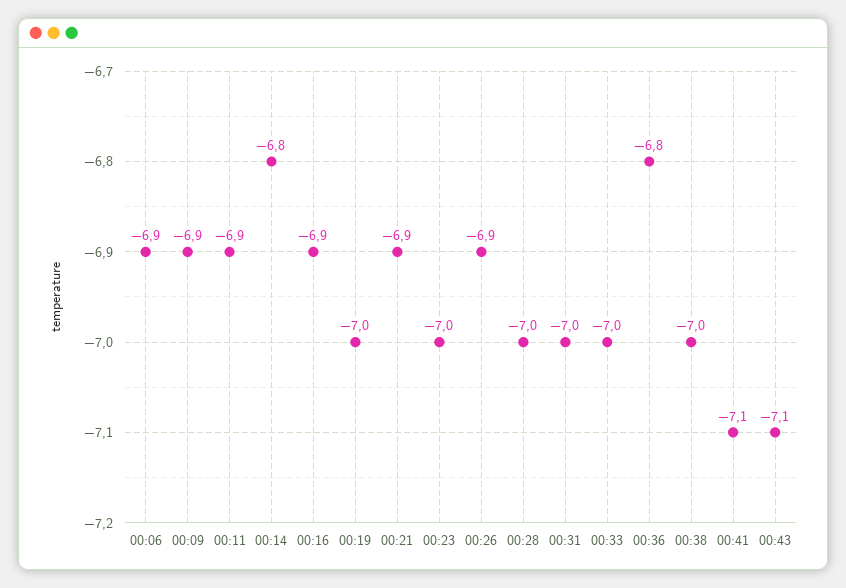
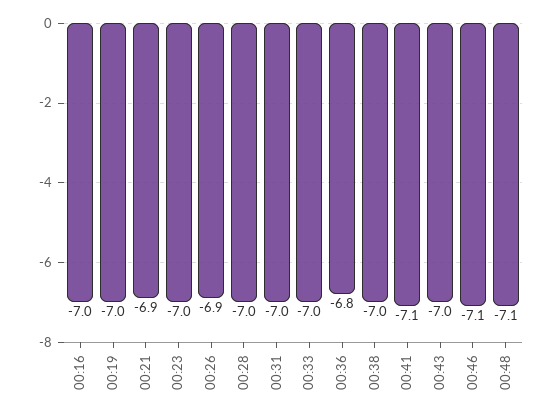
00:06: -6.9 -> none
00:09: -6.9 -> none
00:11: -6.9 -> none
00:14: -6.8 -> none
00:16: -6.9 -> -7
00:43: -7.1 -> -7
00:46: none -> -7.1
00:48: none -> -7.1

